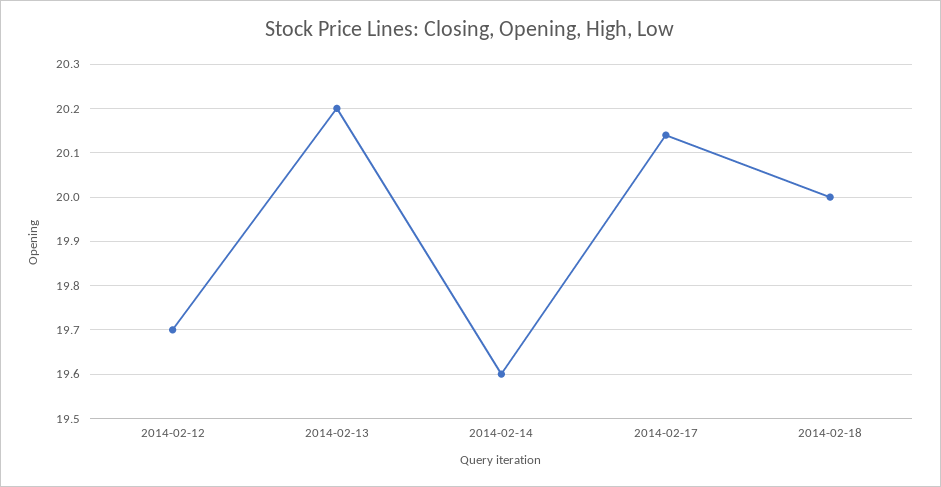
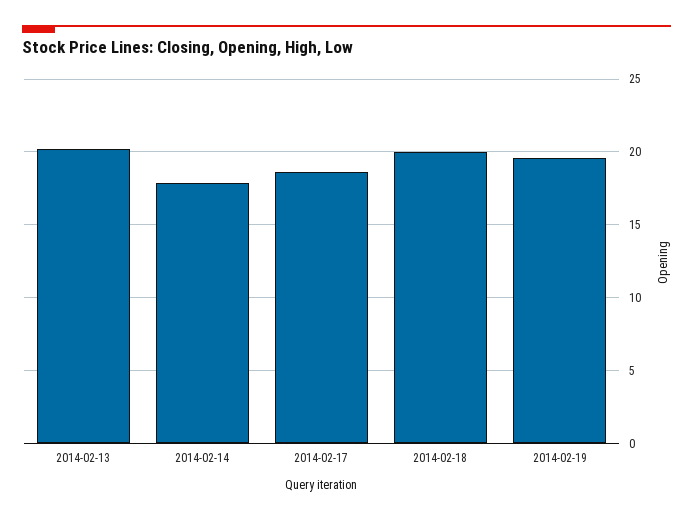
2014-02-12: 19.7 -> none
2014-02-14: 19.6 -> 18
2014-02-17: 20.15 -> 18.5
2014-02-19: none -> 19.5

